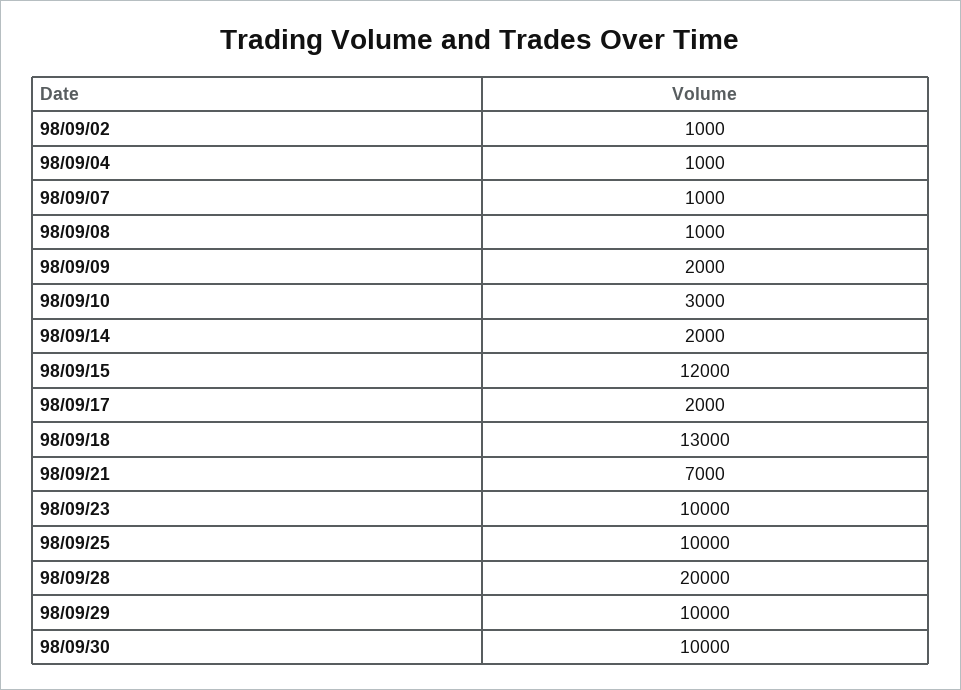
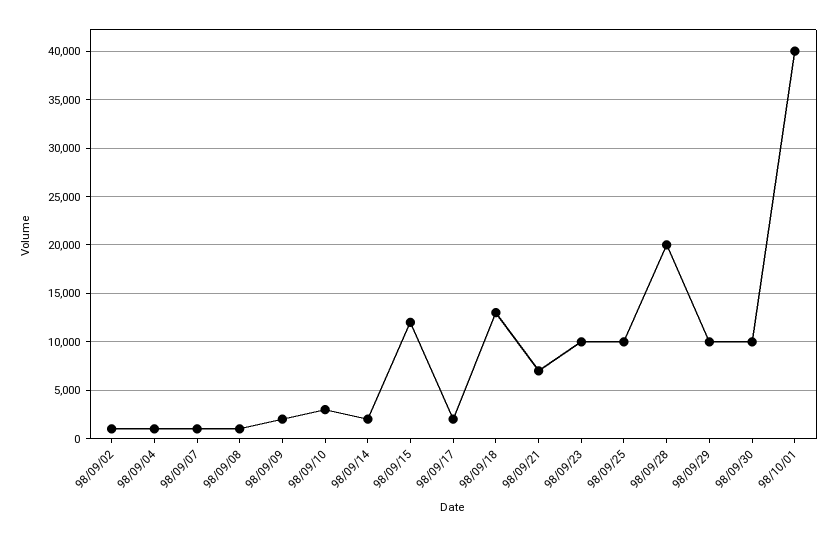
98/10/01: none -> 40000

